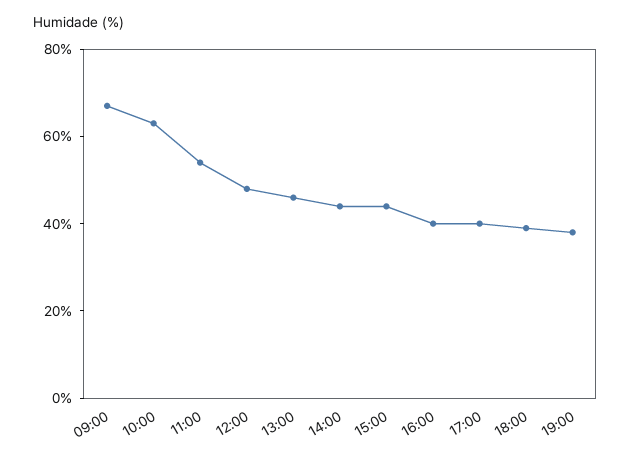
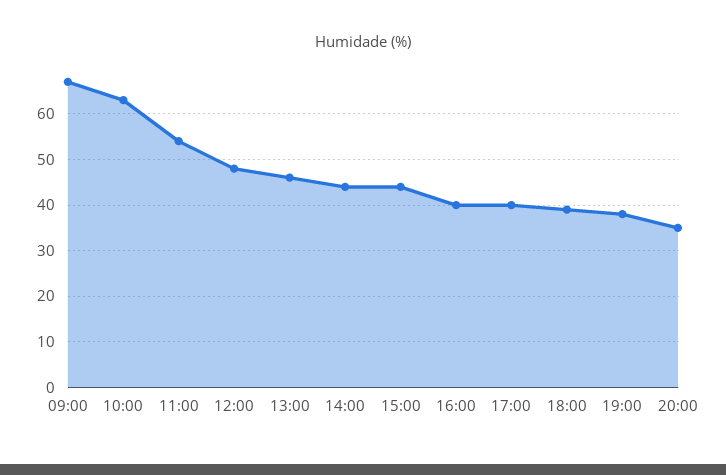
20:00: none -> 35

